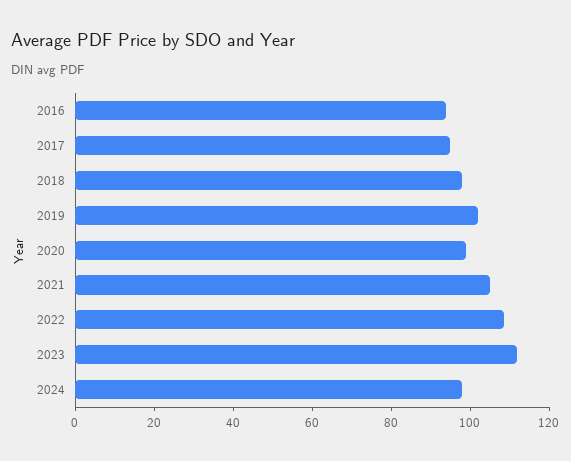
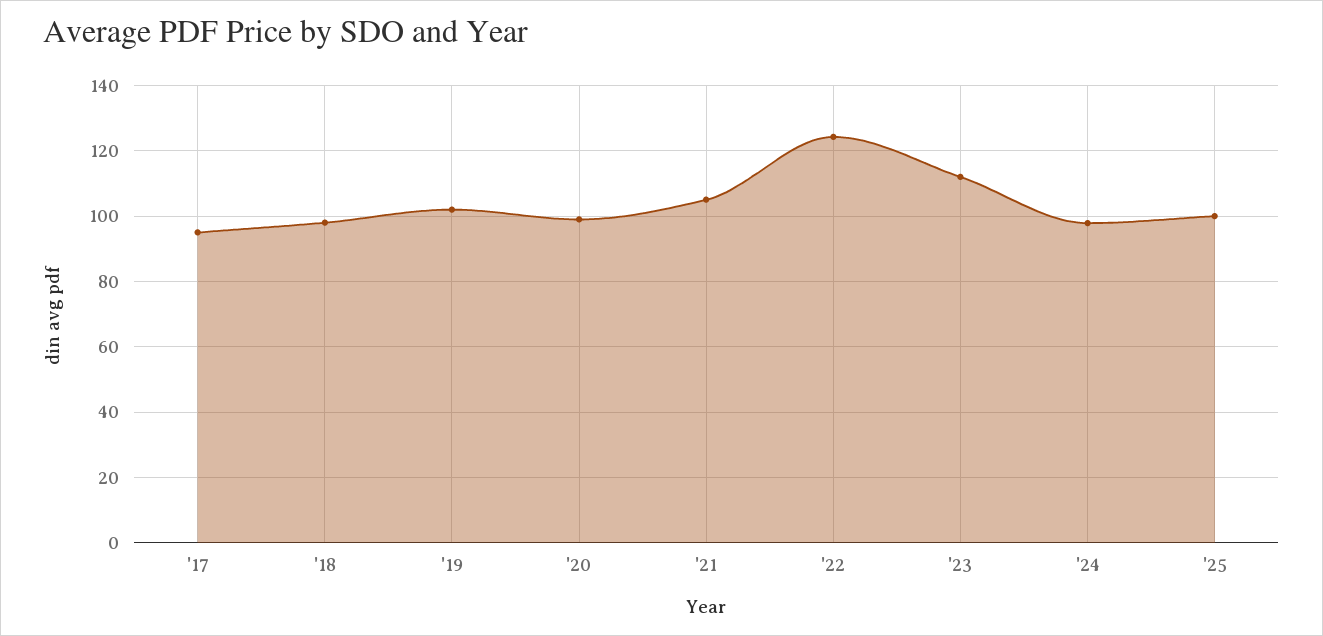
2016: 95 -> none
2022: 110 -> 124
'25: none -> 100

